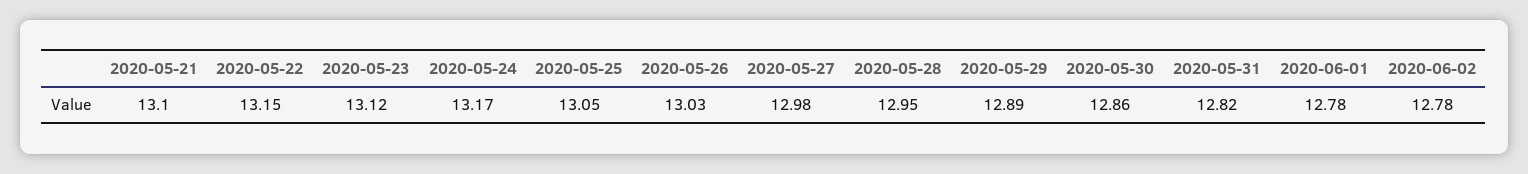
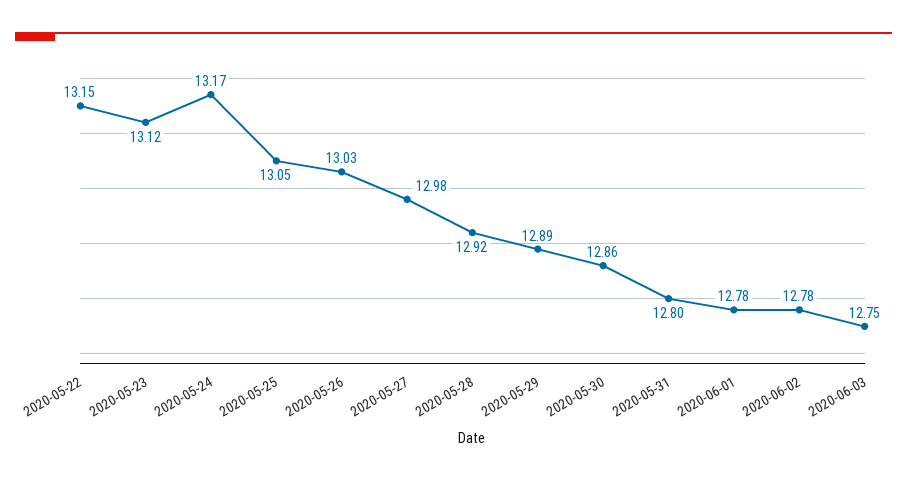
2020-05-21: 13.1 -> none
2020-05-28: 12.95 -> 12.92
2020-05-31: 12.82 -> 12.8
2020-06-03: none -> 12.75

